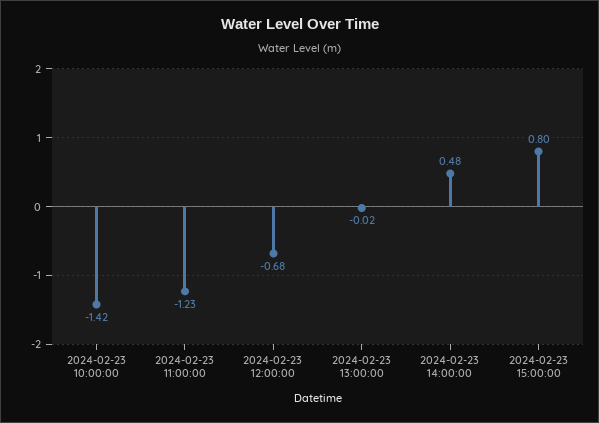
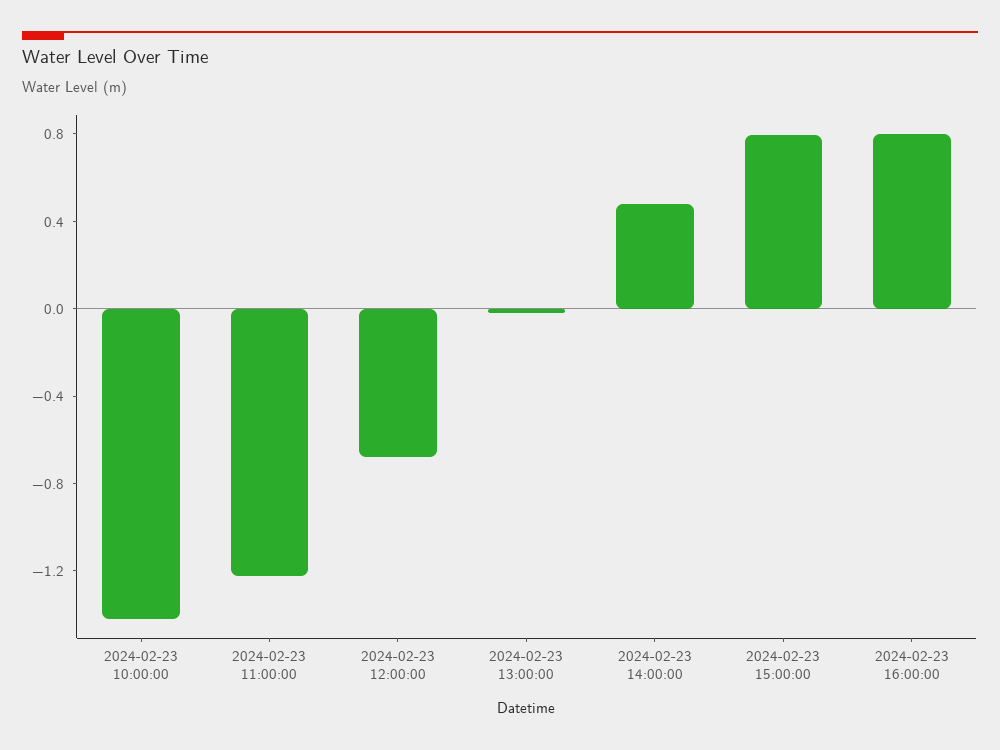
2024-02-23 16:00:00: none -> 0.8

